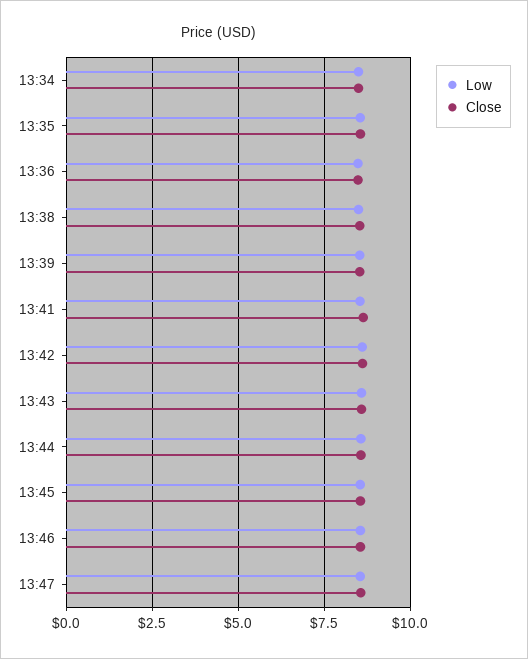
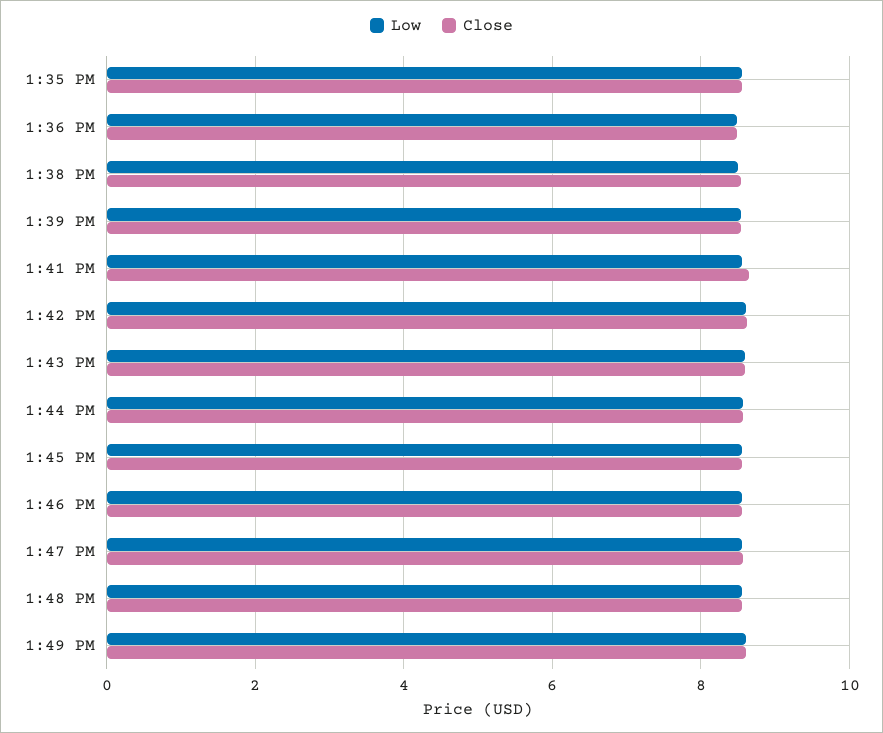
Low, 13:34: 8.5 -> none
Close, 13:34: 8.5 -> none
Low, 1:48 PM: none -> 8.6
Close, 1:48 PM: none -> 8.6
Low, 1:49 PM: none -> 8.6
Close, 1:49 PM: none -> 8.6

